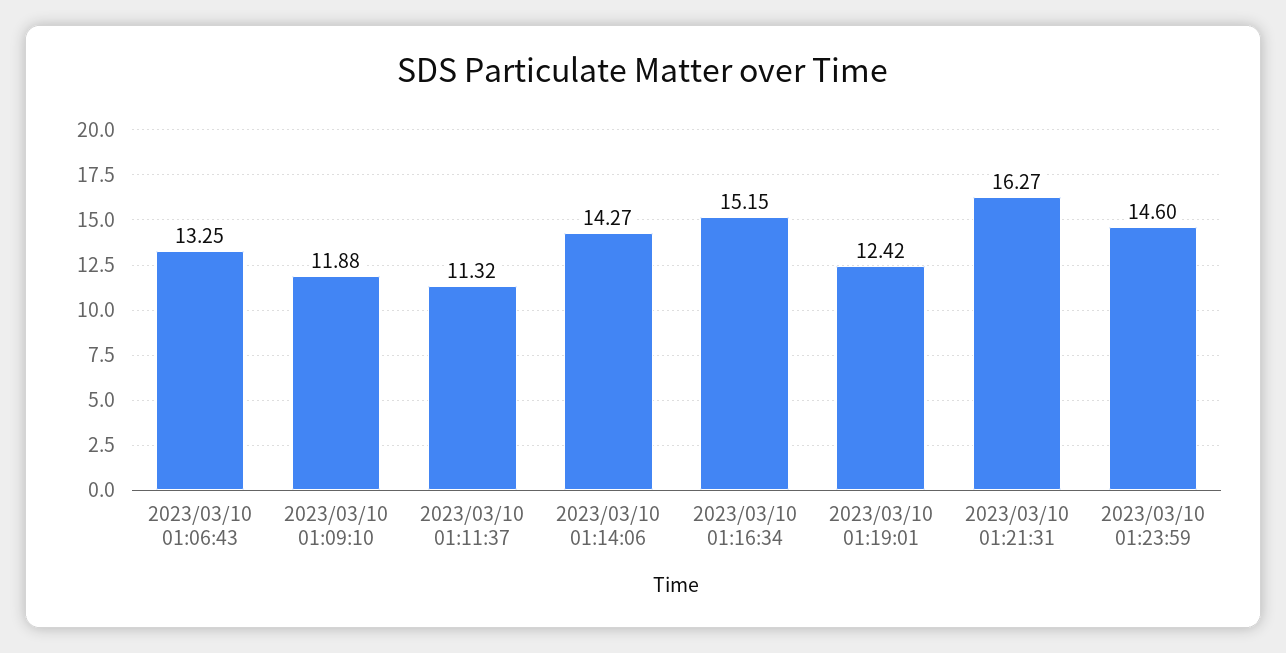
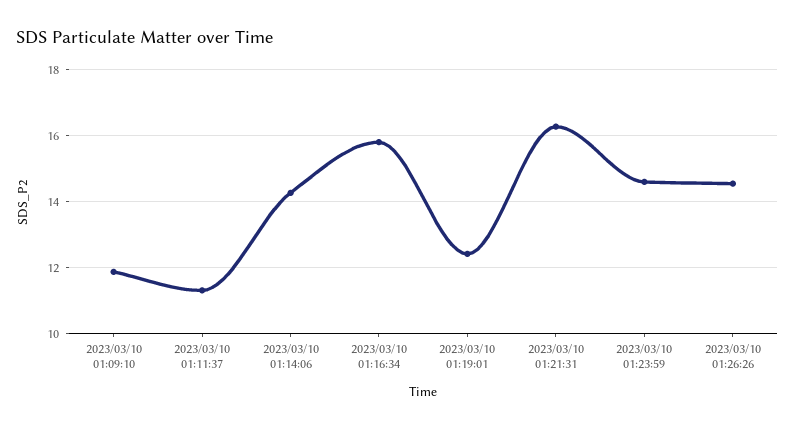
2023/03/10 01:06:43: 13.25 -> none
2023/03/10 01:16:34: 15.15 -> 15.8
2023/03/10 01:26:26: none -> 14.6

